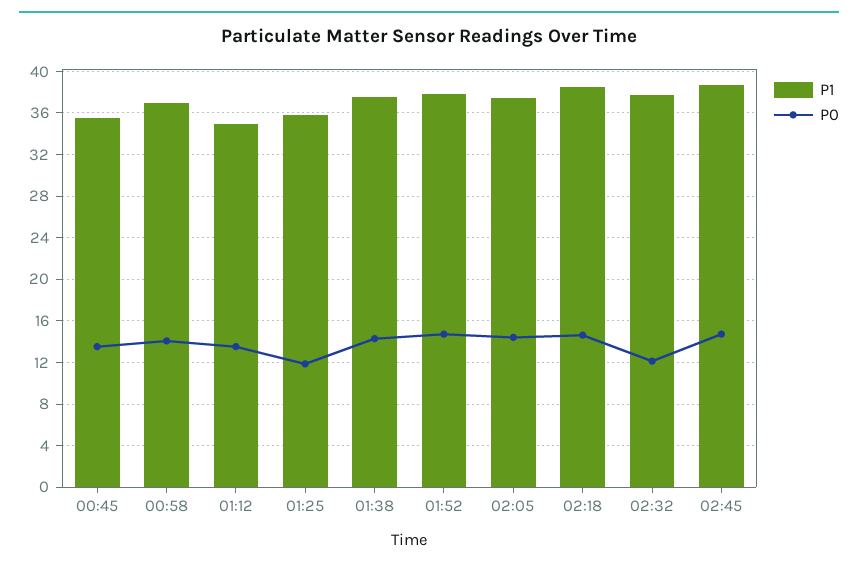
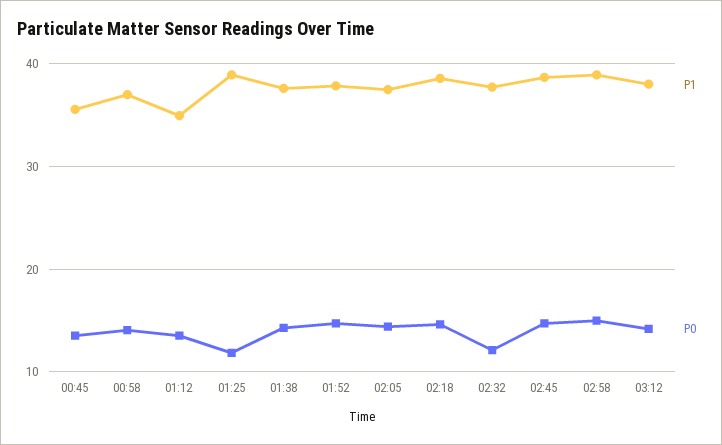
P1, 01:25: 36 -> 39
P1, 02:58: none -> 39
P0, 02:58: none -> 15
P1, 03:12: none -> 38
P0, 03:12: none -> 14

